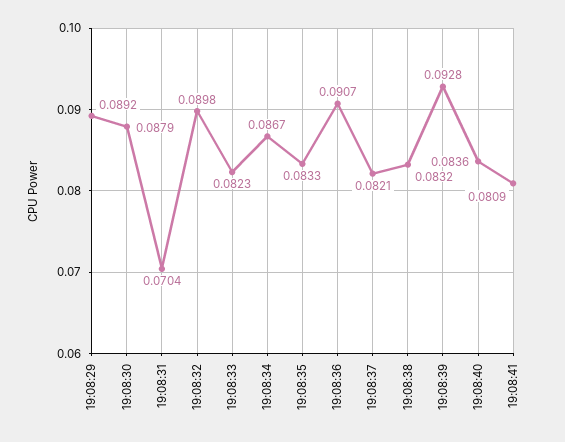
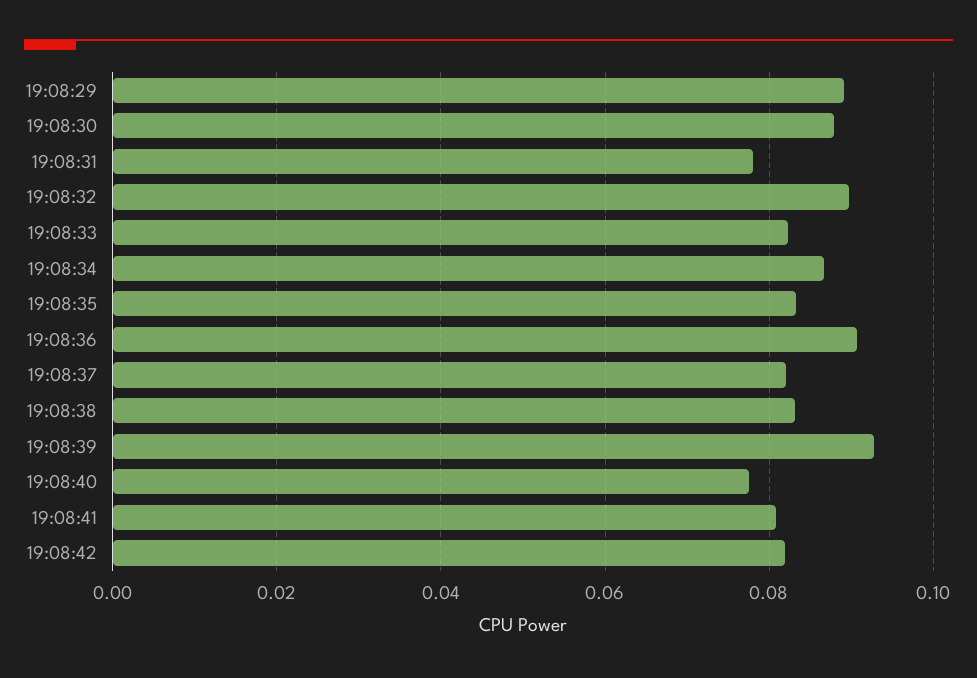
19:08:31: 0.0704 -> 0.078
19:08:40: 0.0836 -> 0.078
19:08:42: none -> 0.082

